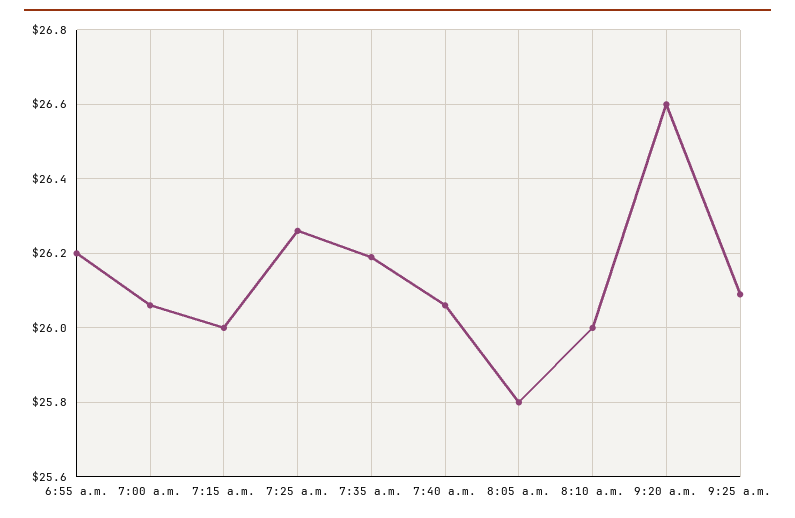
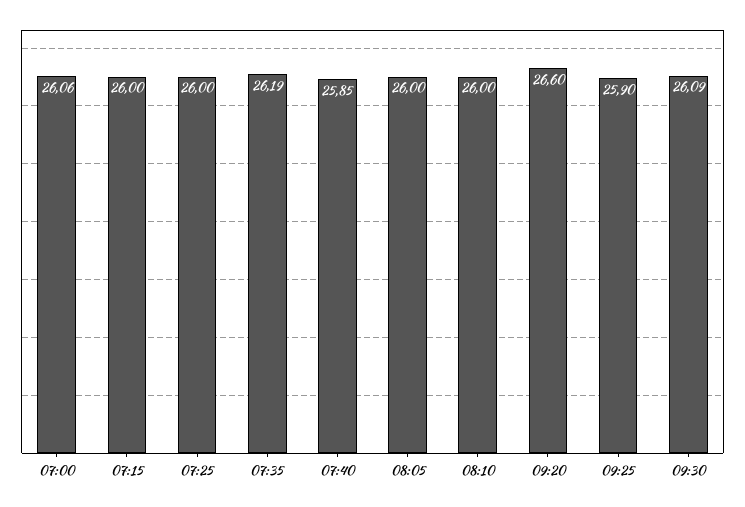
6:55 a.m.: 26.2 -> none
7:25 a.m.: 26.25 -> 26
7:40 a.m.: 26.05 -> 25.85
8:05 a.m.: 25.8 -> 26
9:25 a.m.: 26.1 -> 25.9
09:30: none -> 26.09

